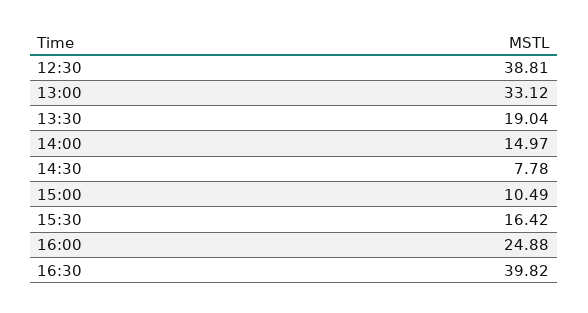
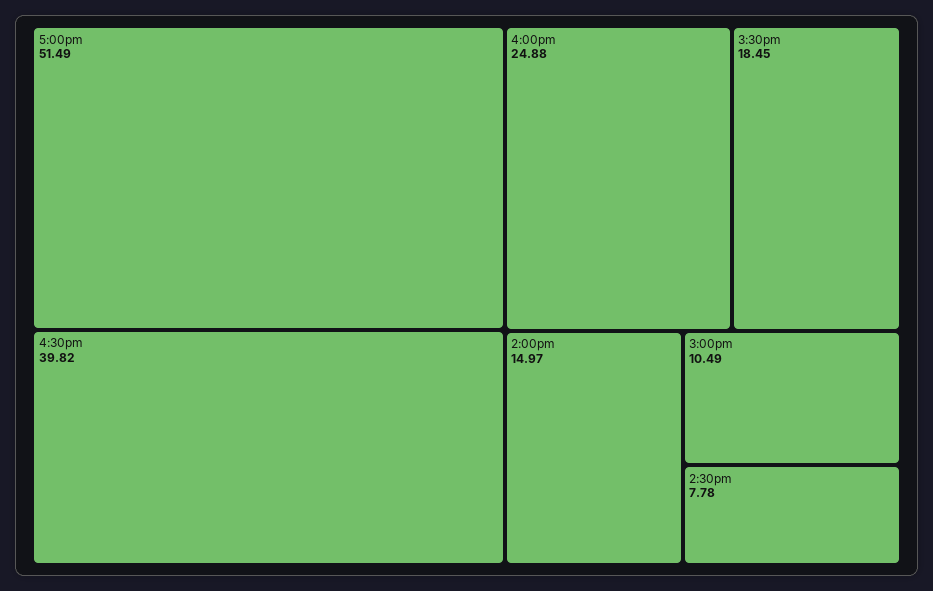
12:30: 38.81 -> none
13:00: 33.12 -> none
13:30: 19.04 -> none
15:30: 16.42 -> 18.45
5:00pm: none -> 51.49

